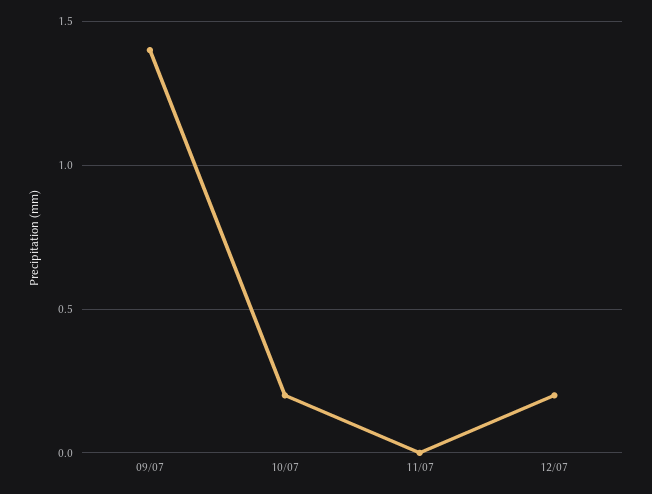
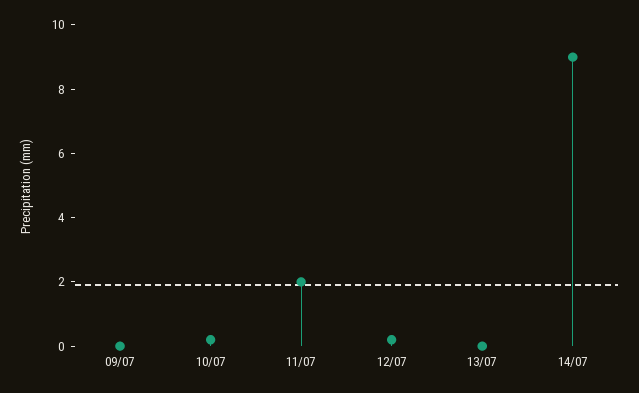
09/07: 1.4 -> 0
11/07: 0 -> 2
13/07: none -> 0
14/07: none -> 9

